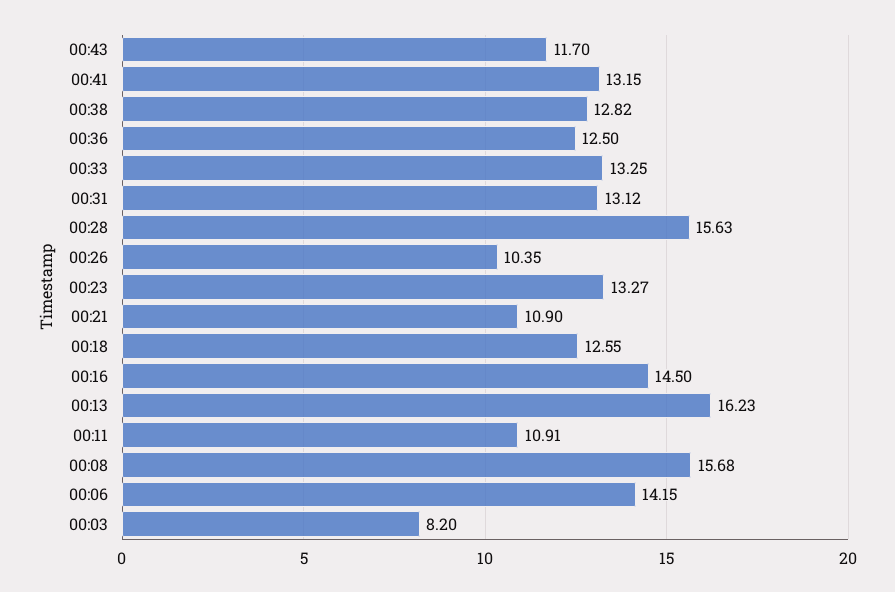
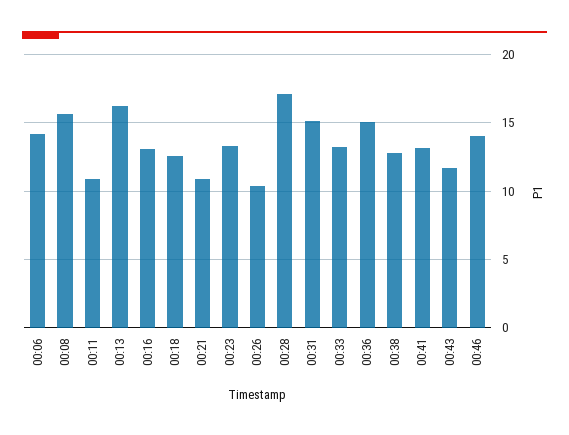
00:36: 12.5 -> 15
00:31: 13.12 -> 15
00:28: 15.63 -> 17
00:16: 14.5 -> 13
00:03: 8.2 -> none
00:46: none -> 14

